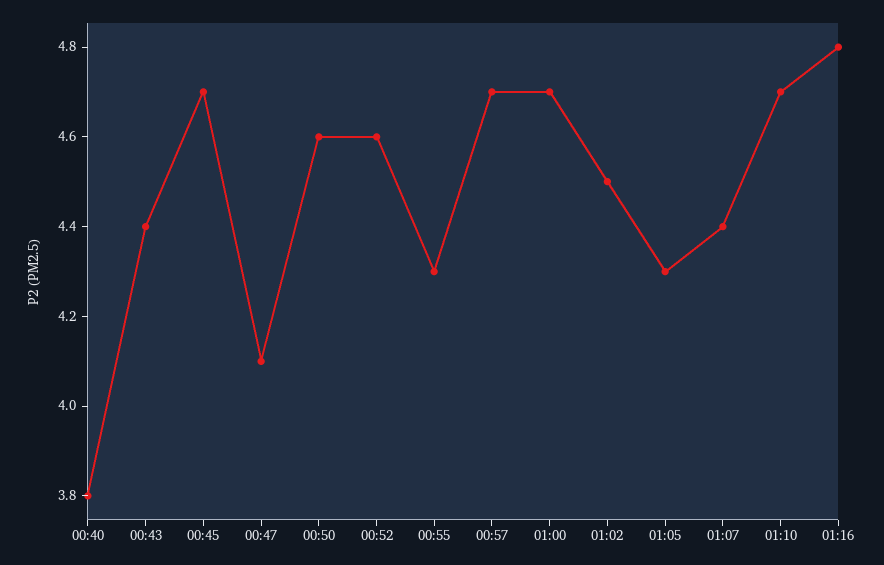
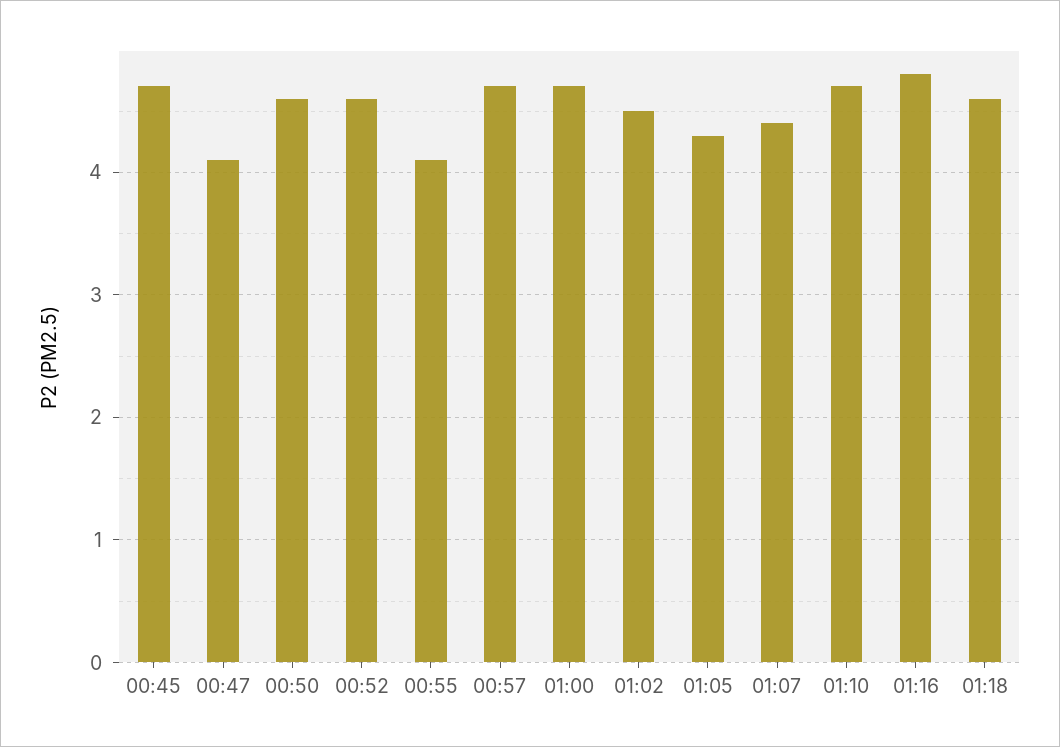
00:40: 3.8 -> none
00:43: 4.4 -> none
00:55: 4.3 -> 4.1
01:18: none -> 4.6

